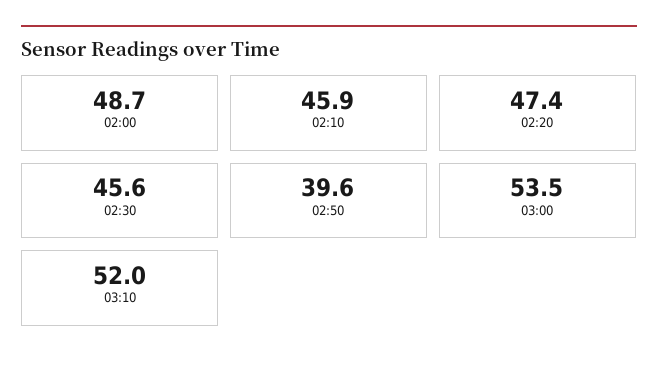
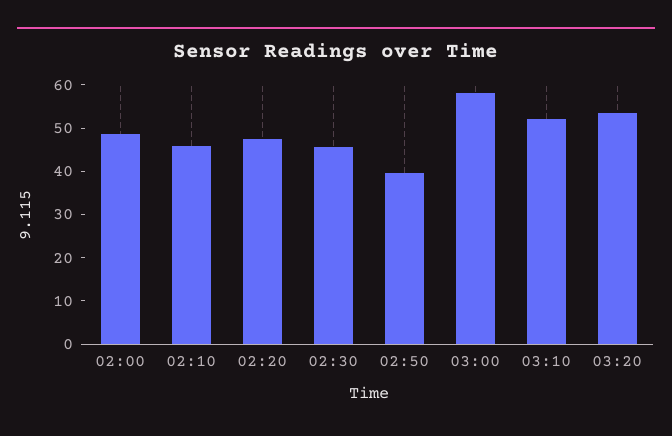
03:00: 53.5 -> 58
03:20: none -> 54

